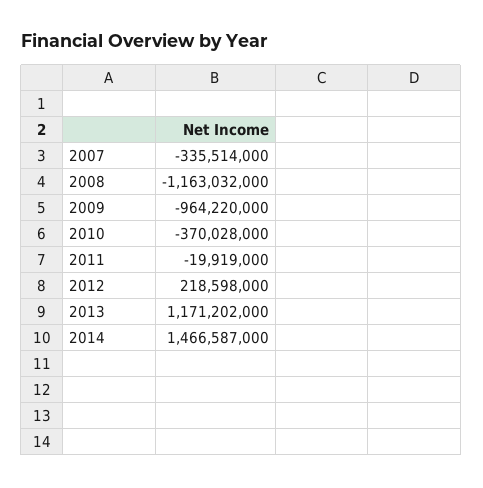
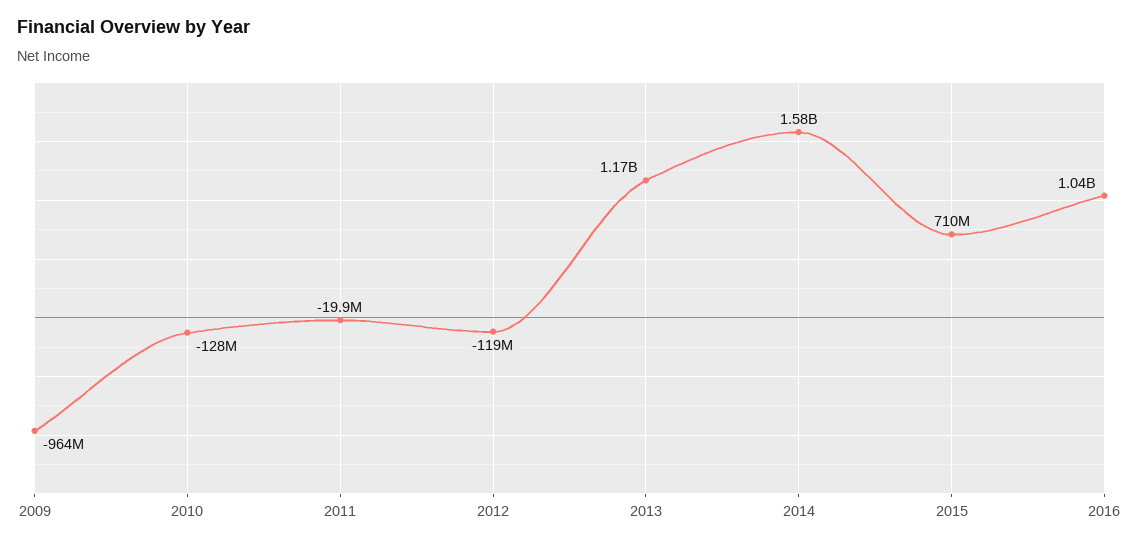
2007: -335514000 -> none
2008: -1163032000 -> none
2010: -370028000 -> -128000000
2012: 218598000 -> -119000000
2014: 1466587000 -> 1580000000
2015: none -> 710000000
2016: none -> 1040000000

